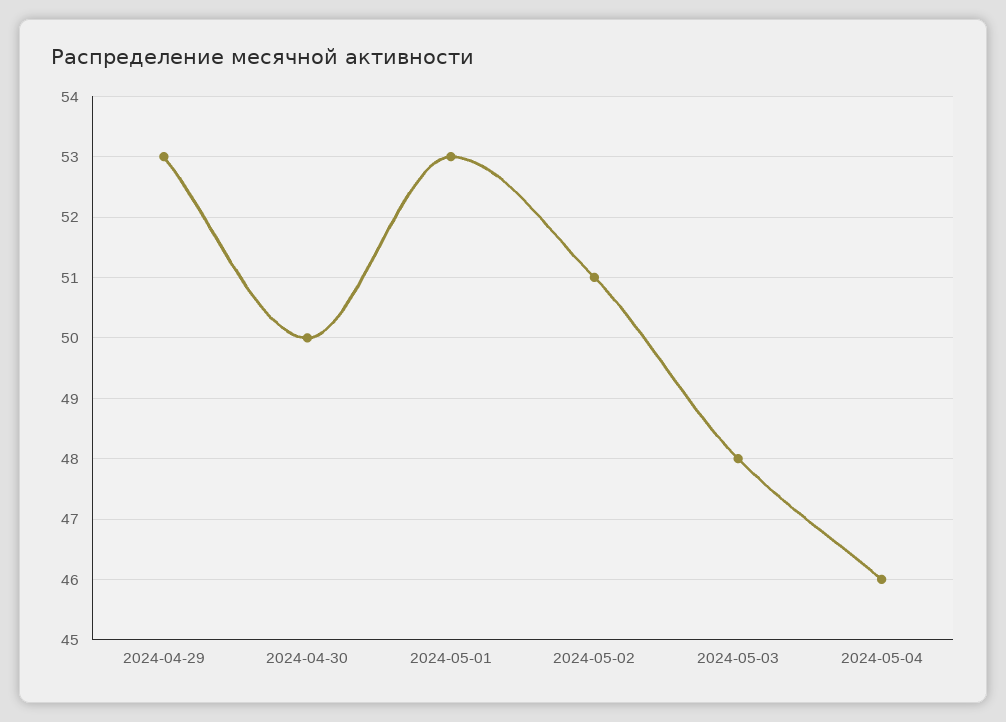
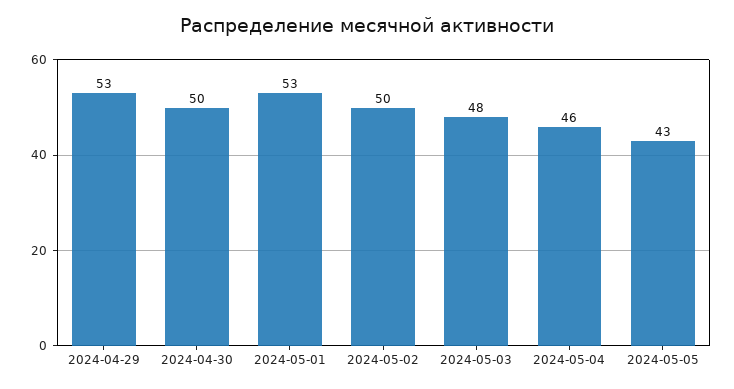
2024-05-02: 51 -> 50
2024-05-05: none -> 43

